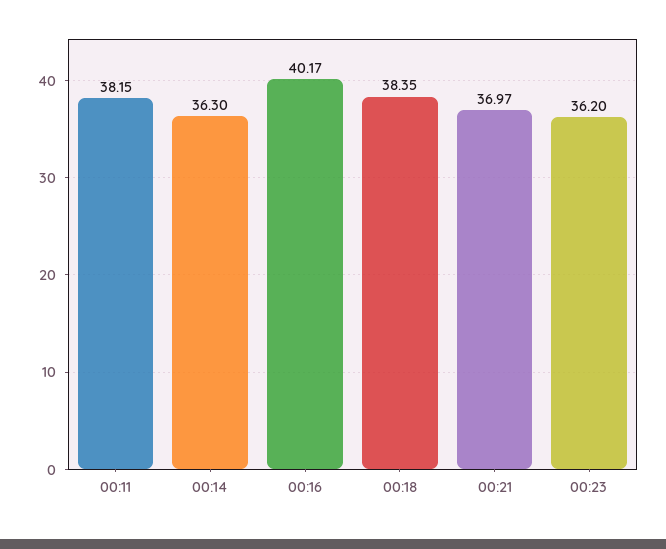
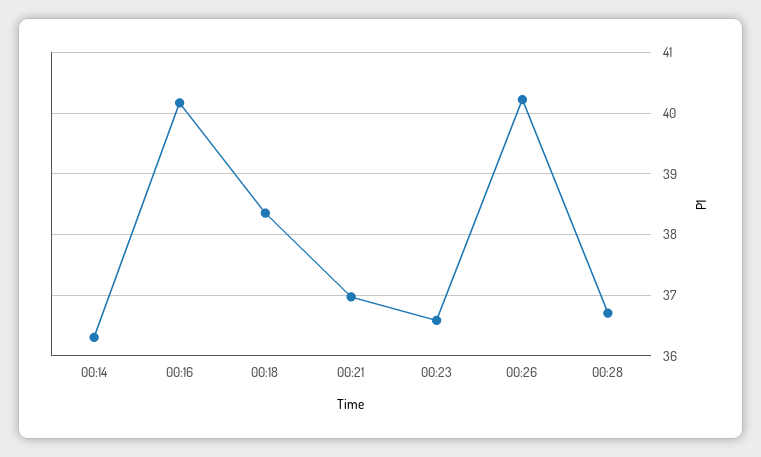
00:11: 38.15 -> none
00:23: 36.2 -> 36.6
00:26: none -> 40.2
00:28: none -> 36.7

